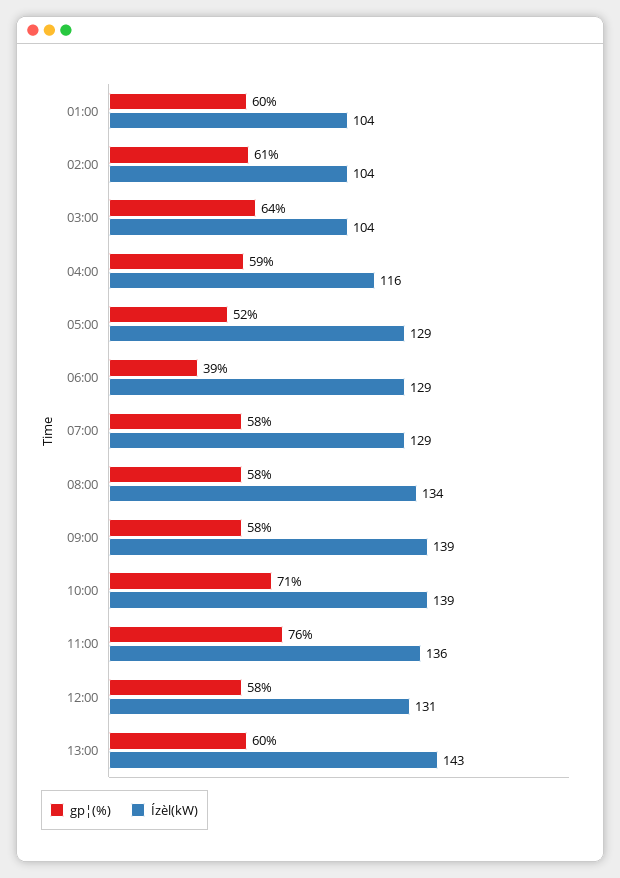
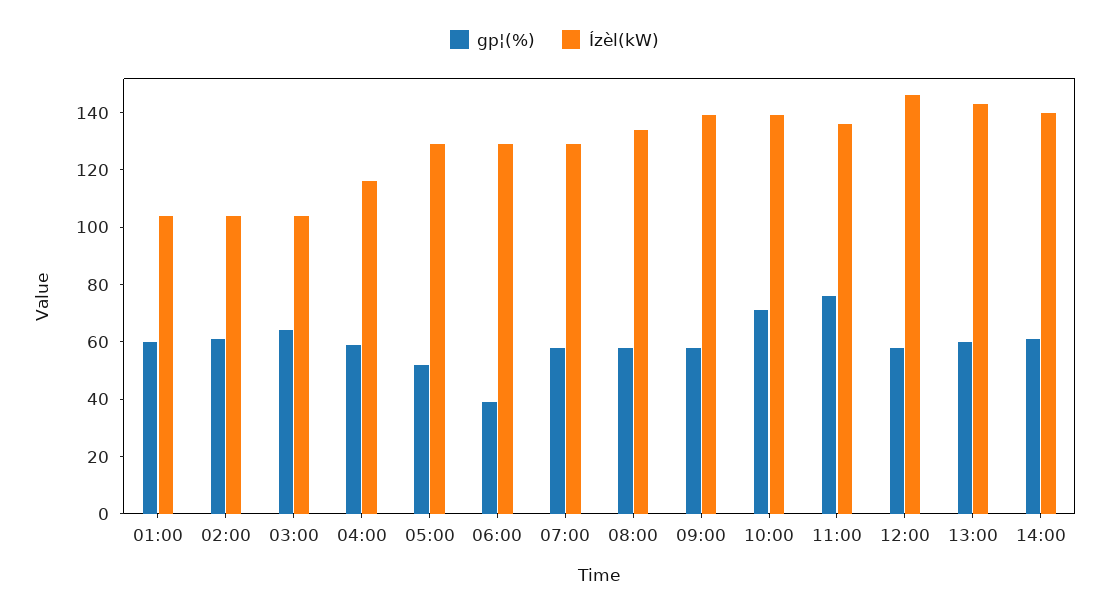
Ízèl(kW), 12:00: 131 -> 145
gp¦(%), 14:00: none -> 60
Ízèl(kW), 14:00: none -> 140

